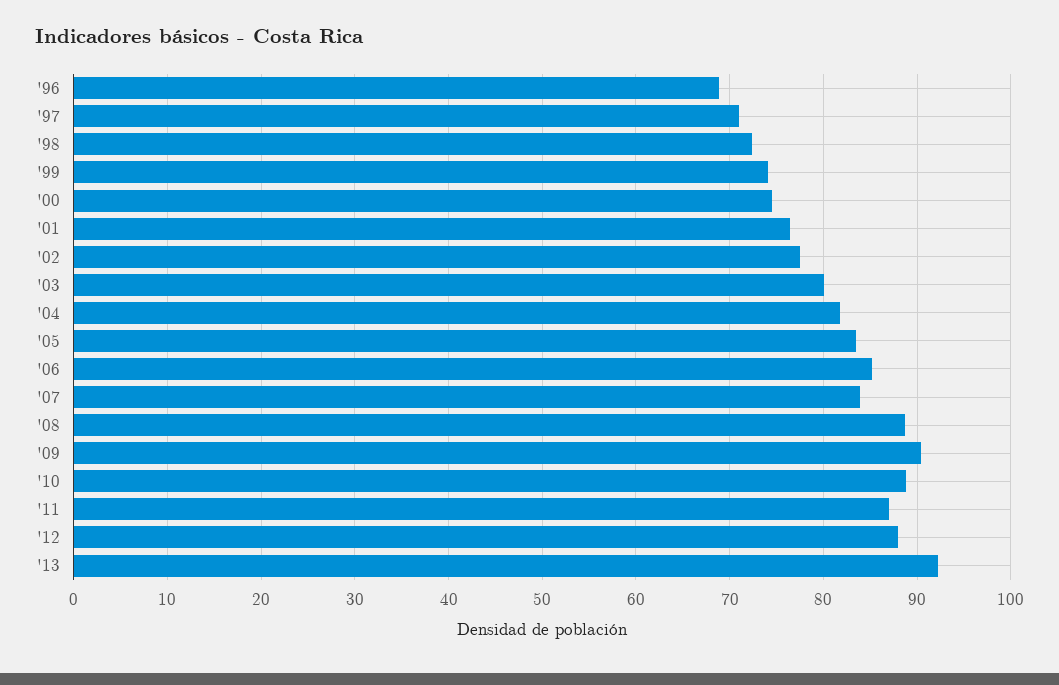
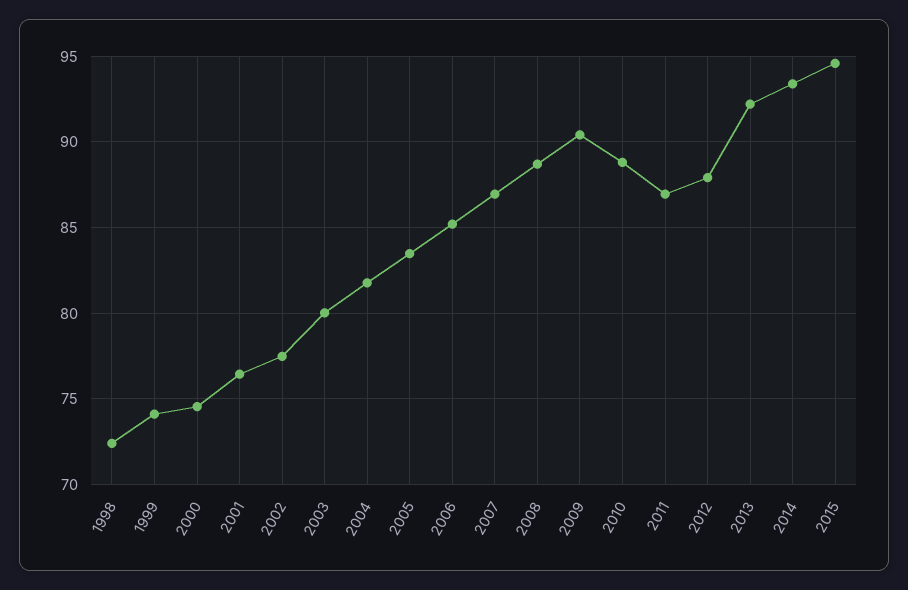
'96: 69 -> none
'97: 71 -> none
'07: 84 -> 87
2014: none -> 93.5
2015: none -> 94.5

